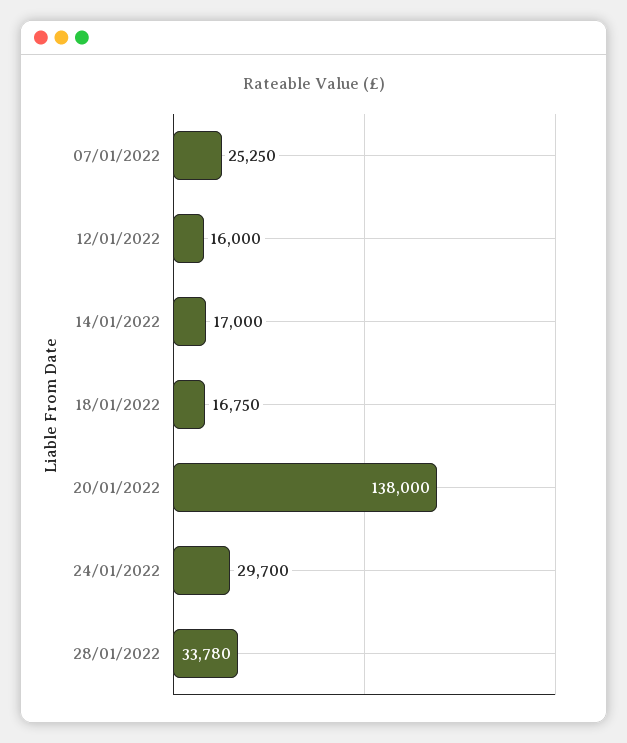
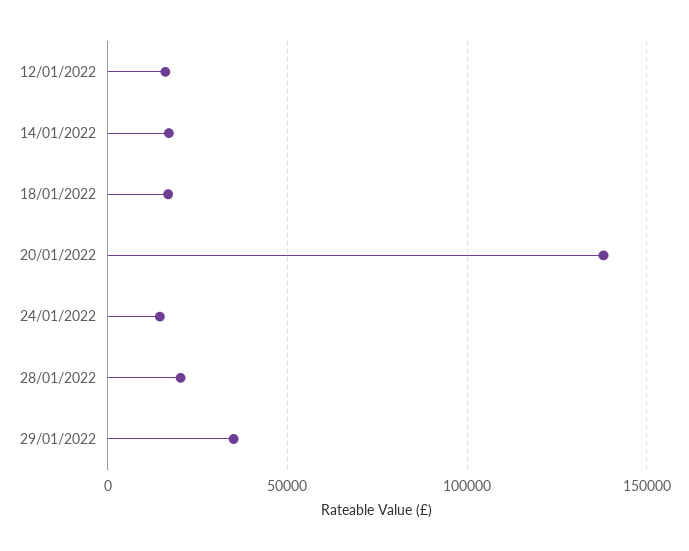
07/01/2022: 25250 -> none
24/01/2022: 29700 -> 15000
28/01/2022: 33780 -> 20000
29/01/2022: none -> 35000

